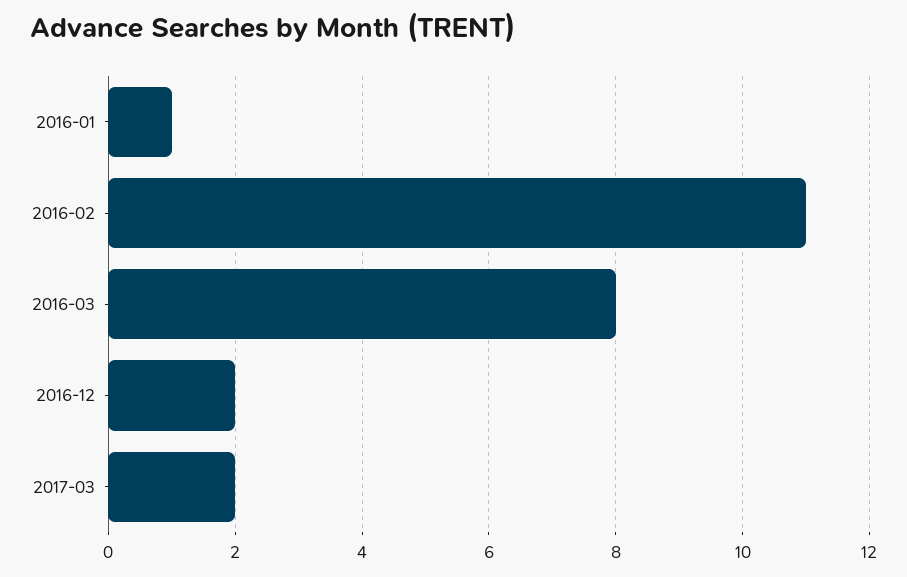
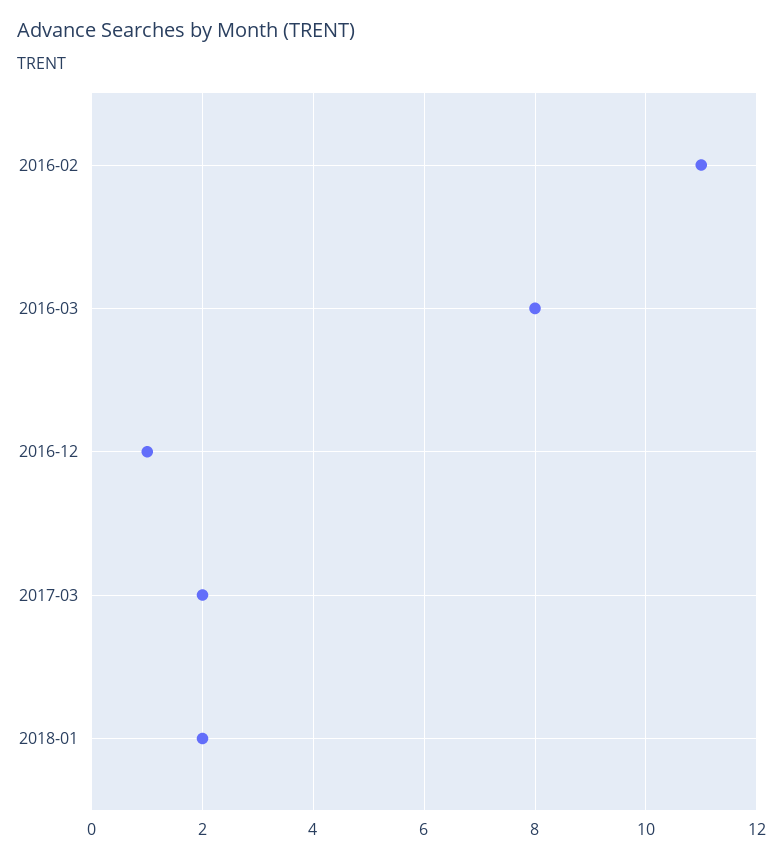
2016-01: 1 -> none
2016-12: 2 -> 1
2018-01: none -> 2

